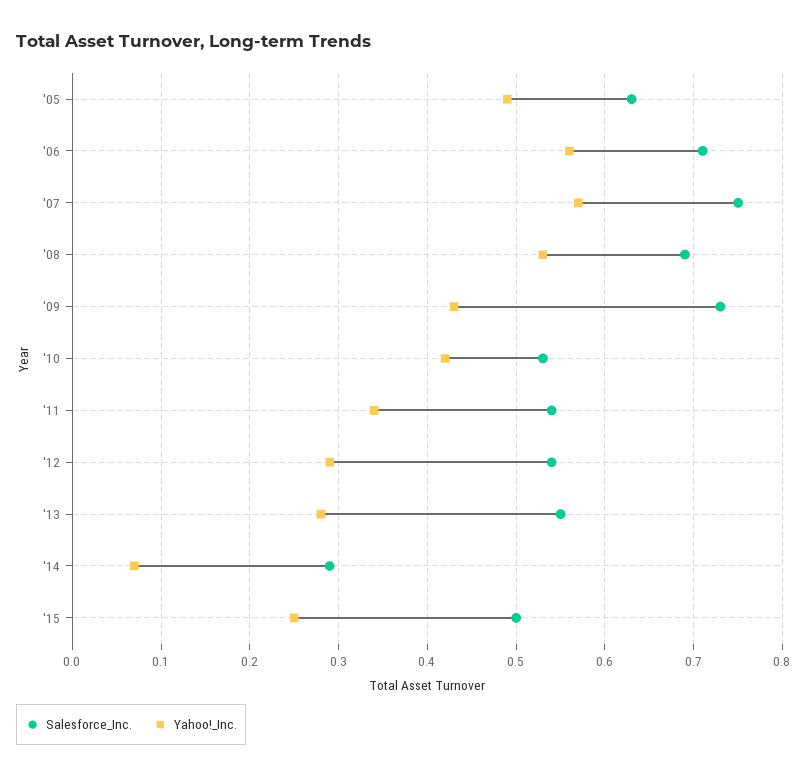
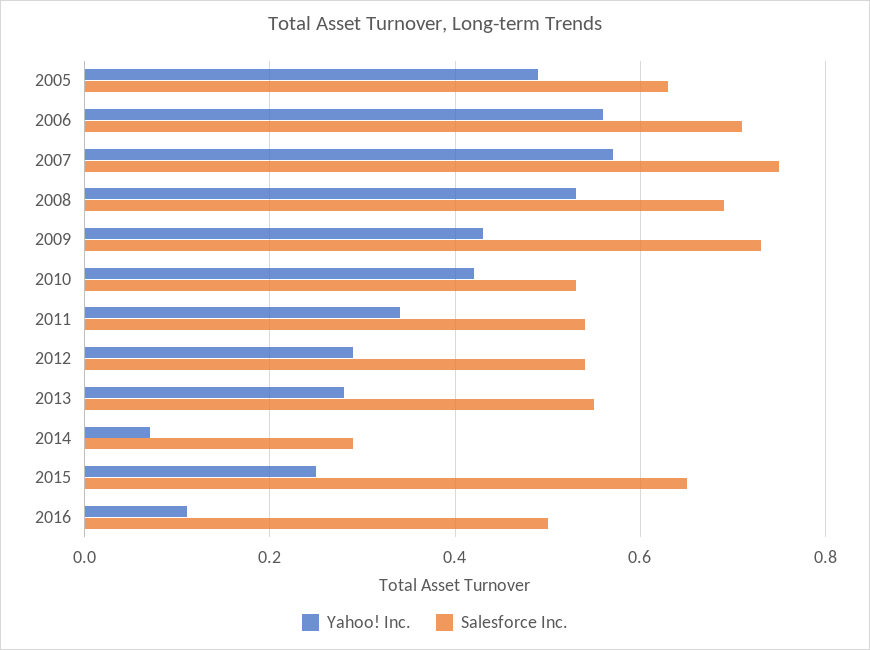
Salesforce_Inc., '15: 0.5 -> 0.65
Yahoo!_Inc., 2016: none -> 0.1
Salesforce_Inc., 2016: none -> 0.5

